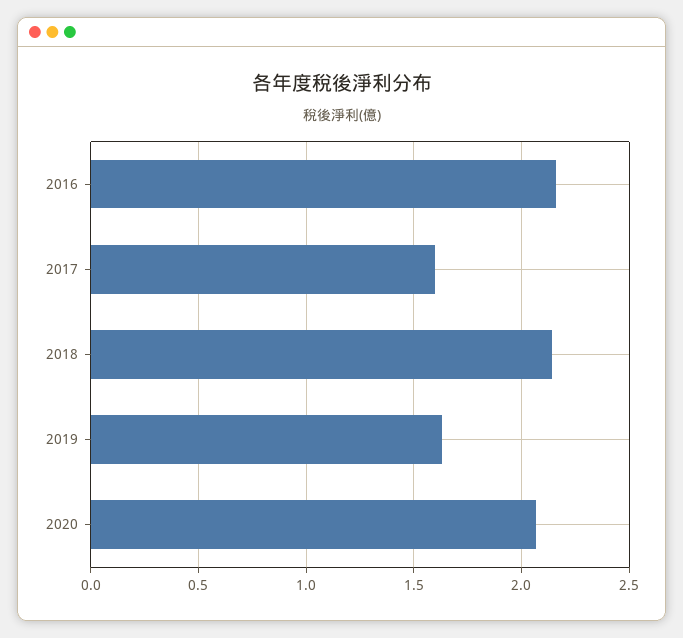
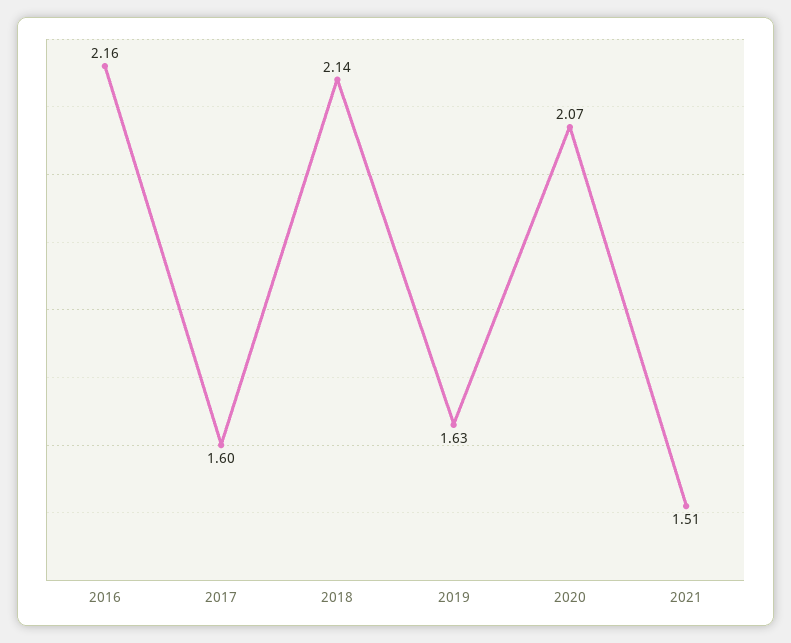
2021: none -> 1.51

